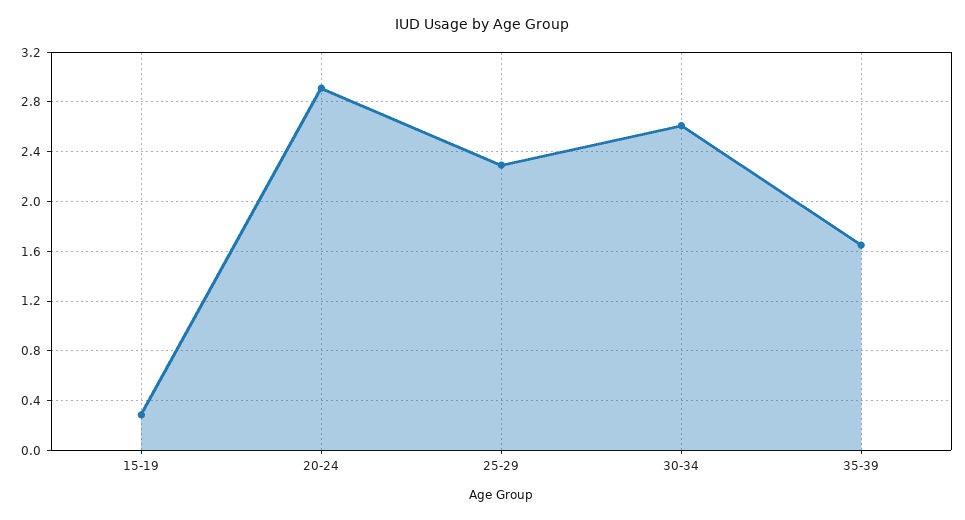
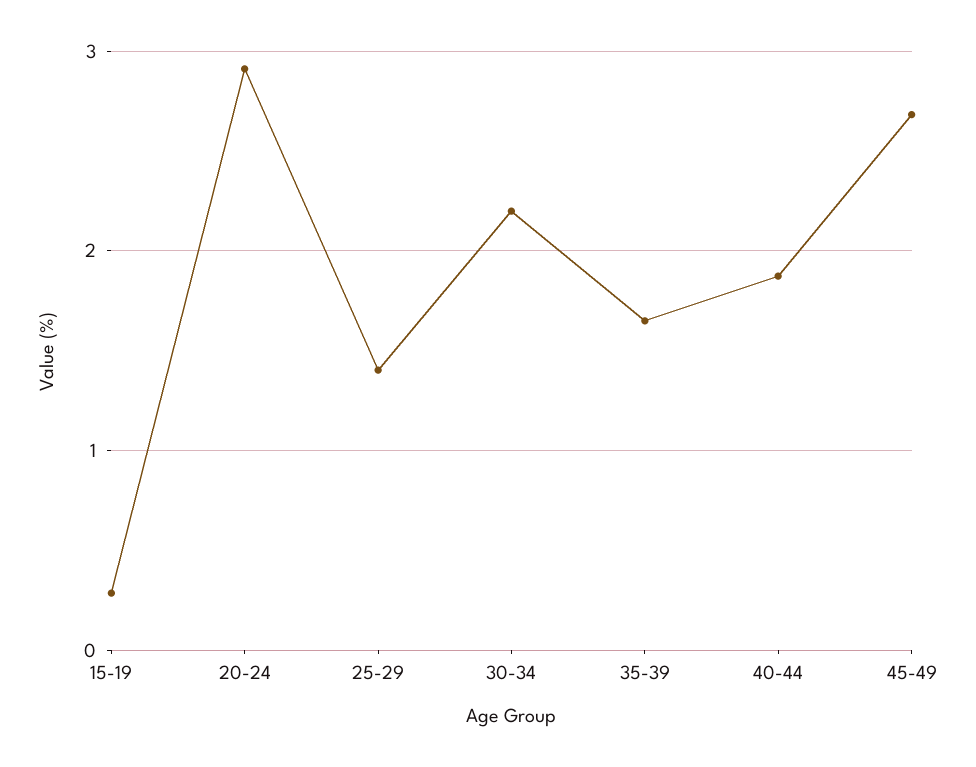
25-29: 2.3 -> 1.4
30-34: 2.6 -> 2.2
40-44: none -> 1.9
45-49: none -> 2.7

